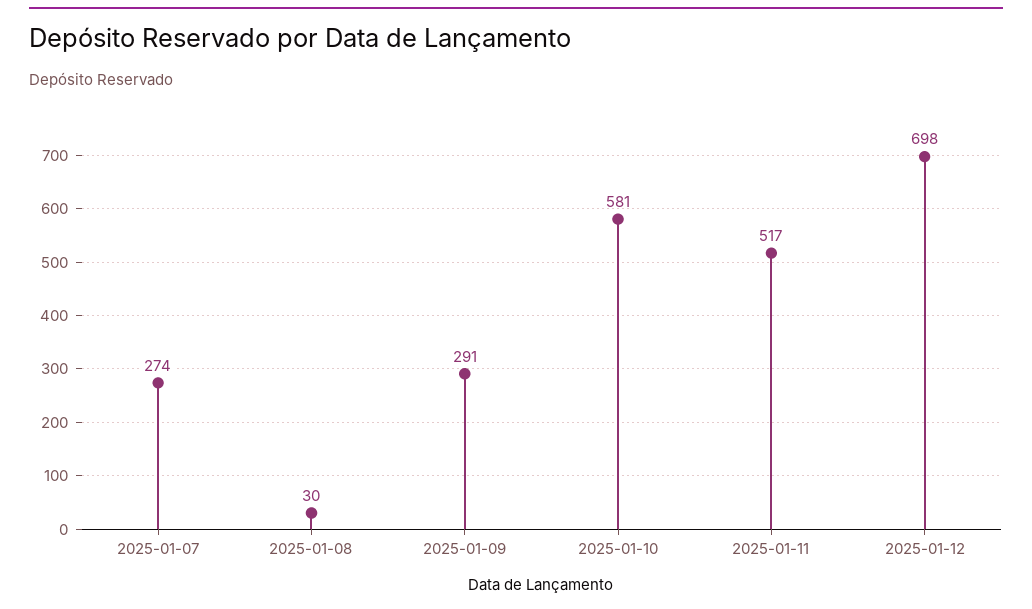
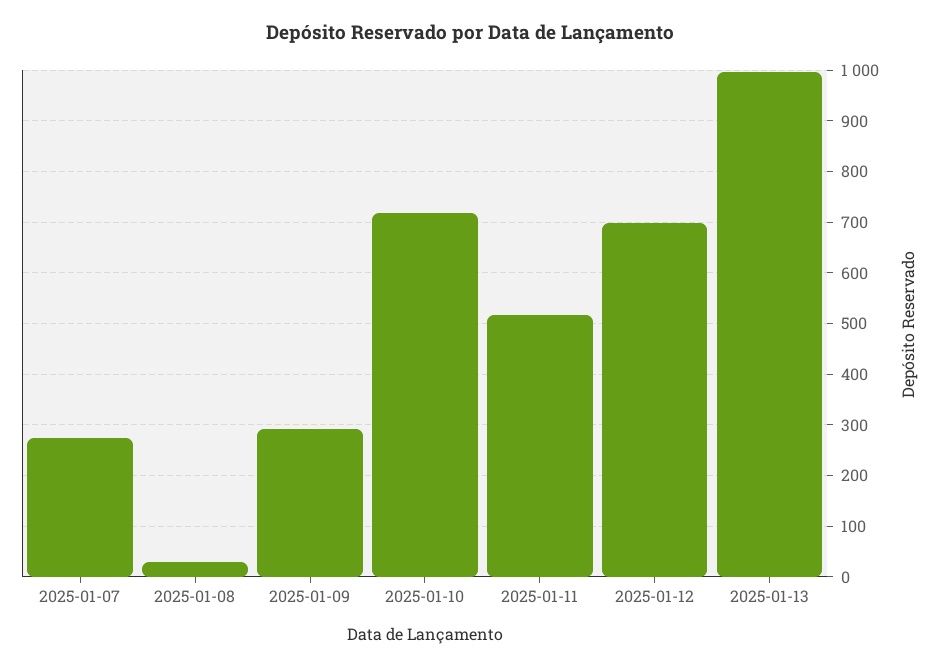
2025-01-10: 581 -> 720
2025-01-13: none -> 1000

